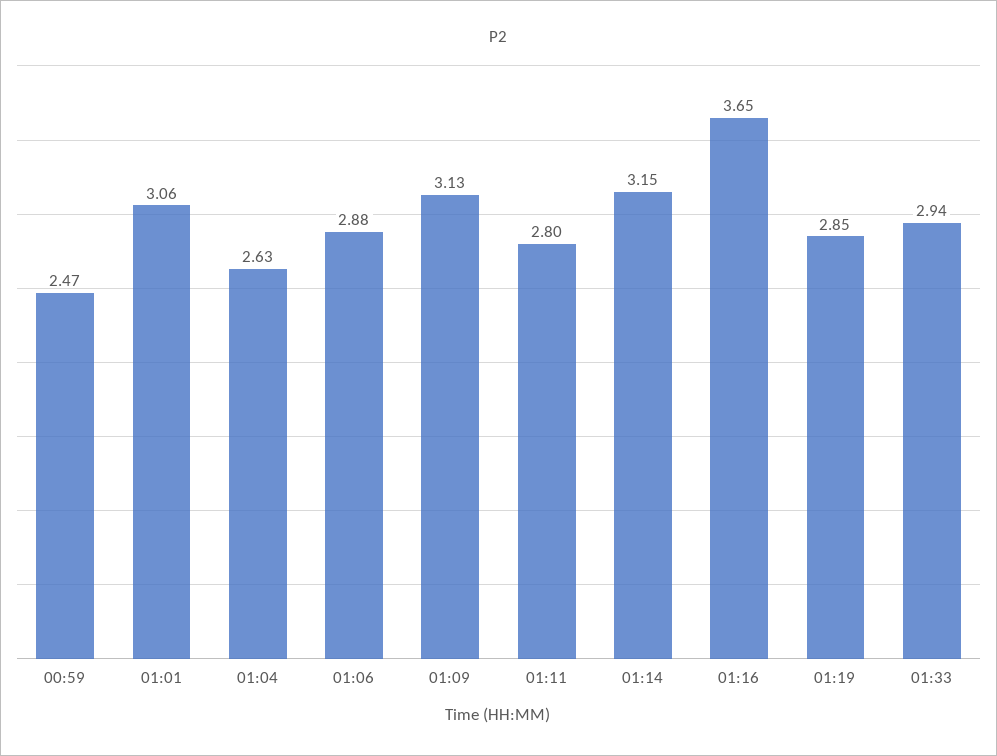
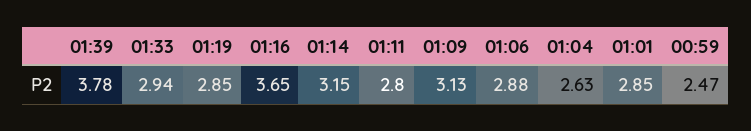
01:01: 3.06 -> 2.85
01:39: none -> 3.78

